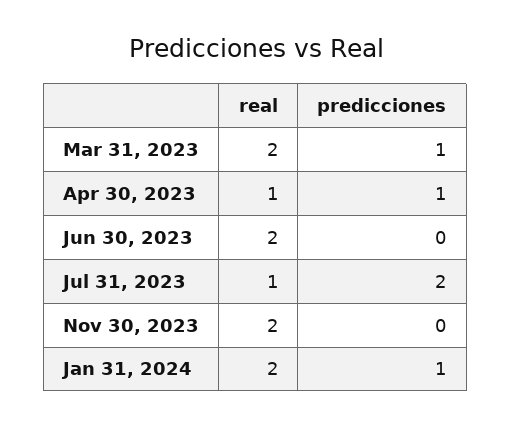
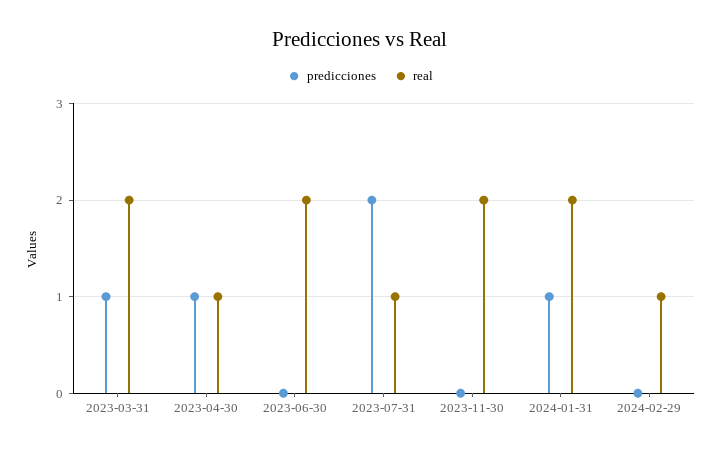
predicciones, 2024-02-29: none -> 0
real, 2024-02-29: none -> 1

